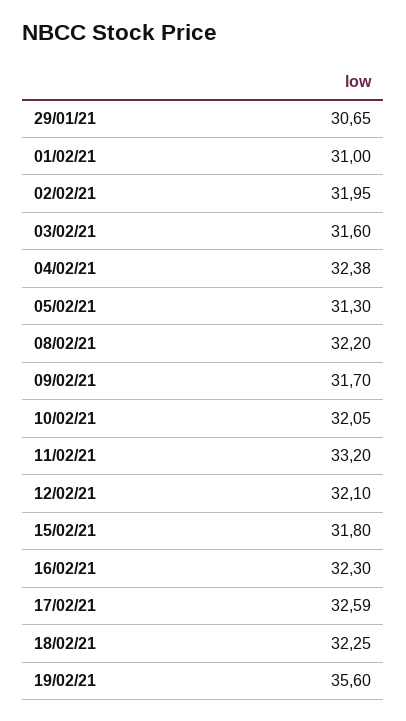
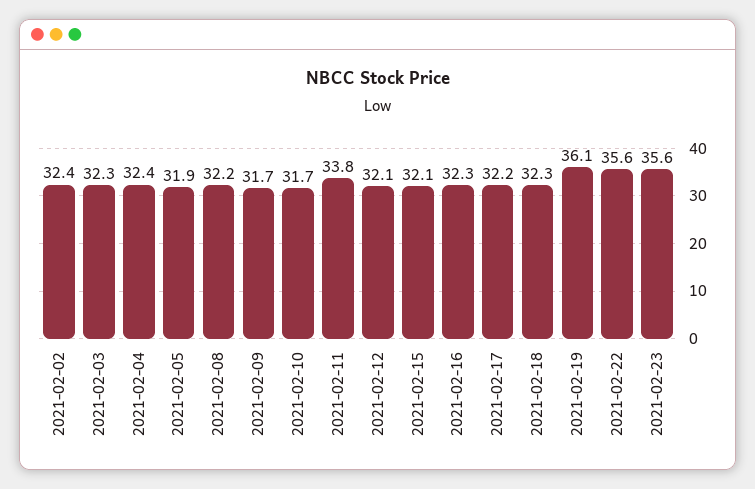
29/01/21: 30.65 -> none
01/02/21: 31 -> none
02/02/21: 31.95 -> 32.4
03/02/21: 31.6 -> 32.3
05/02/21: 31.3 -> 31.9
10/02/21: 32.05 -> 31.7
11/02/21: 33.2 -> 33.8
15/02/21: 31.8 -> 32.1
17/02/21: 32.59 -> 32.2
19/02/21: 35.6 -> 36.1
2021-02-22: none -> 35.6
2021-02-23: none -> 35.6

